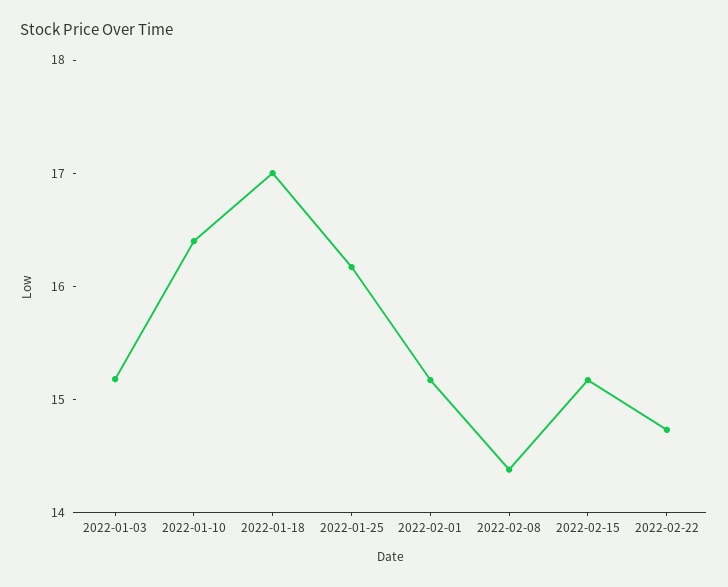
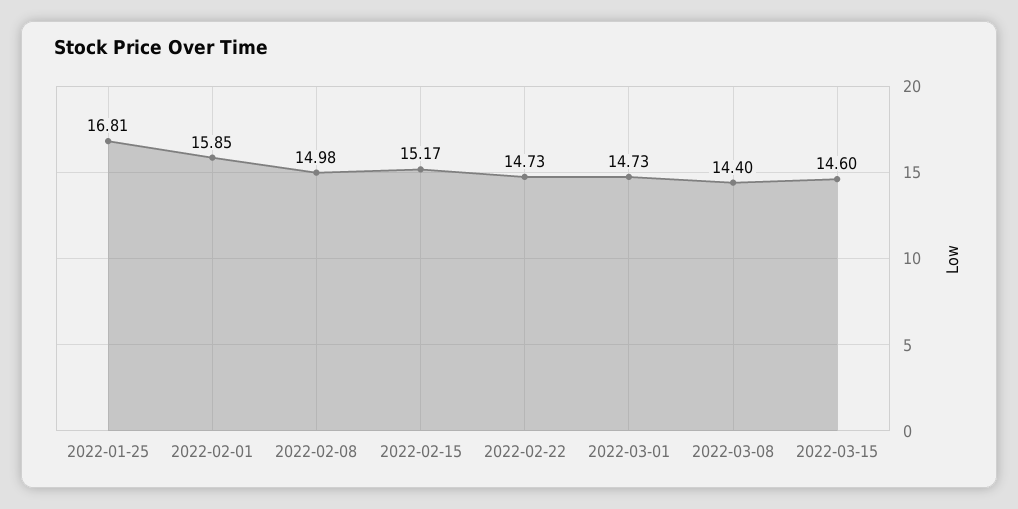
2022-01-03: 15.2 -> none
2022-01-10: 16.4 -> none
2022-01-18: 17 -> none
2022-01-25: 16.2 -> 16.81
2022-02-01: 15.2 -> 15.85
2022-02-08: 14.4 -> 14.98
2022-03-01: none -> 14.73
2022-03-08: none -> 14.4
2022-03-15: none -> 14.6

